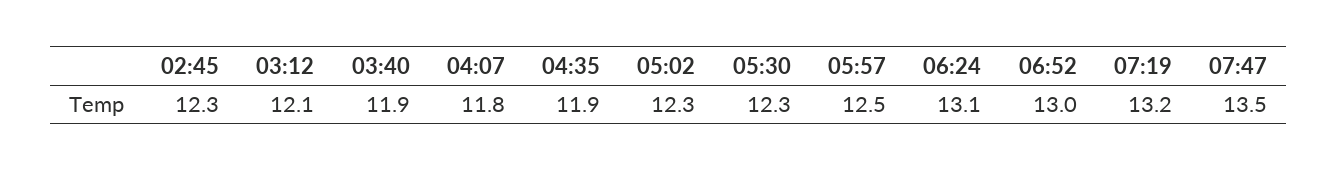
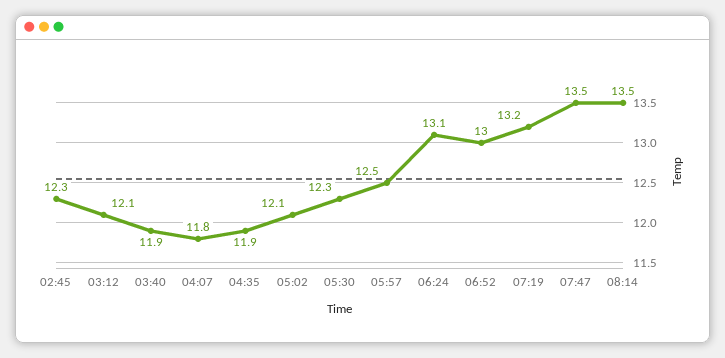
05:02: 12.3 -> 12.1
08:14: none -> 13.5

